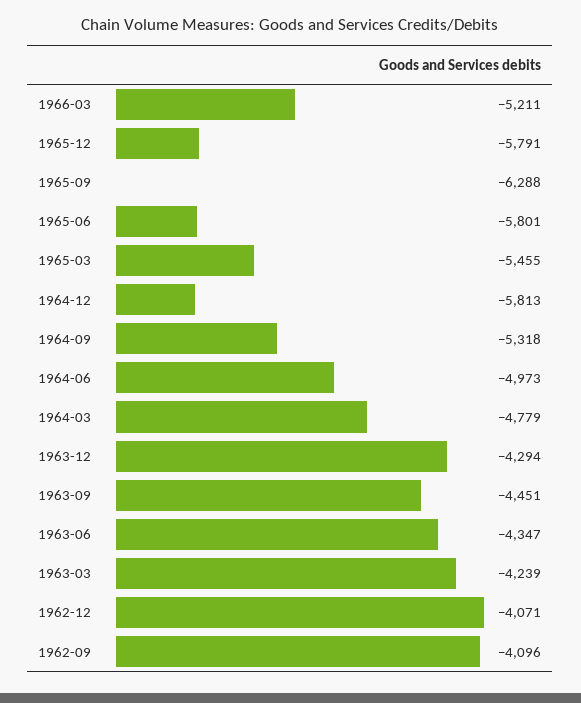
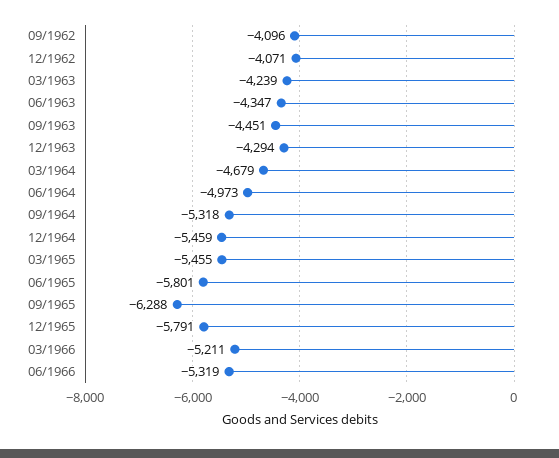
1964-12: -5813 -> -5459
1964-03: -4779 -> -4679
06/1966: none -> -5319

